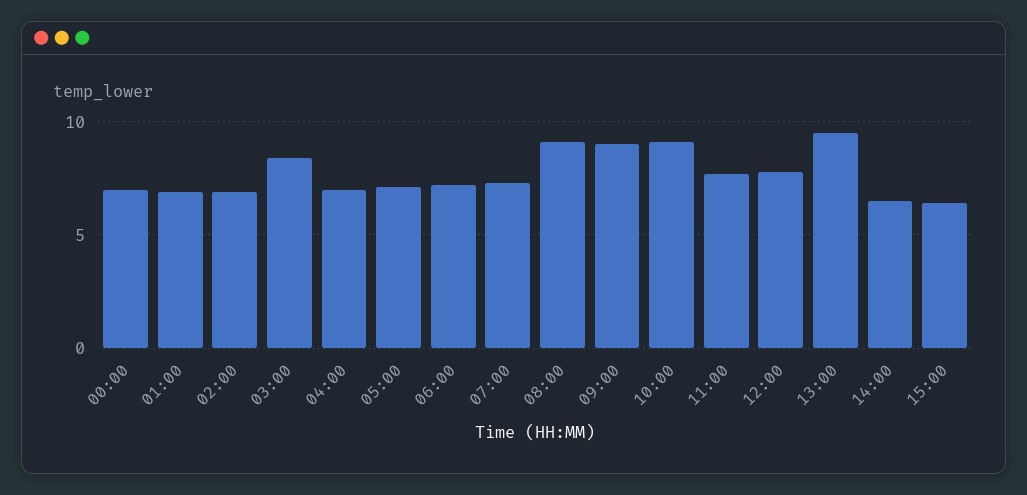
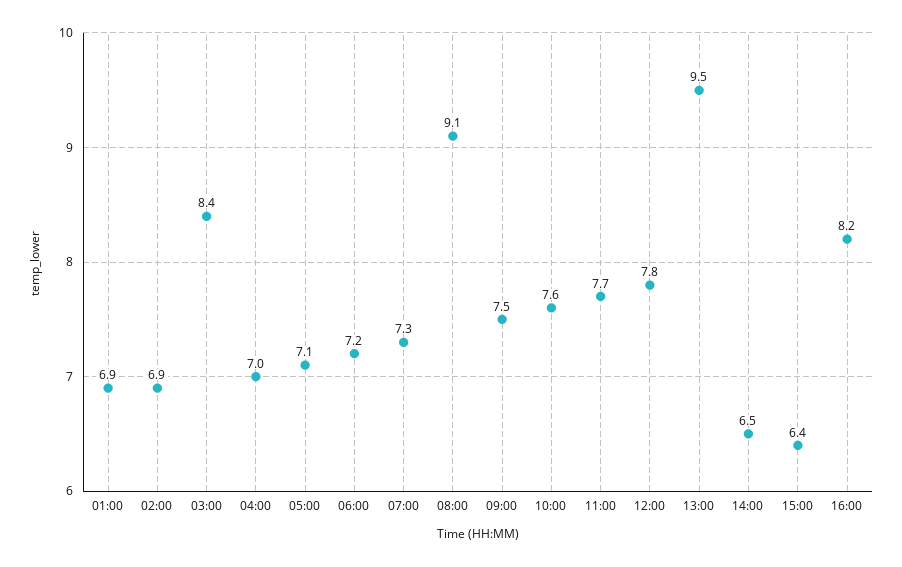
00:00: 7 -> none
09:00: 9 -> 7.5
10:00: 9 -> 7.6
16:00: none -> 8.2

